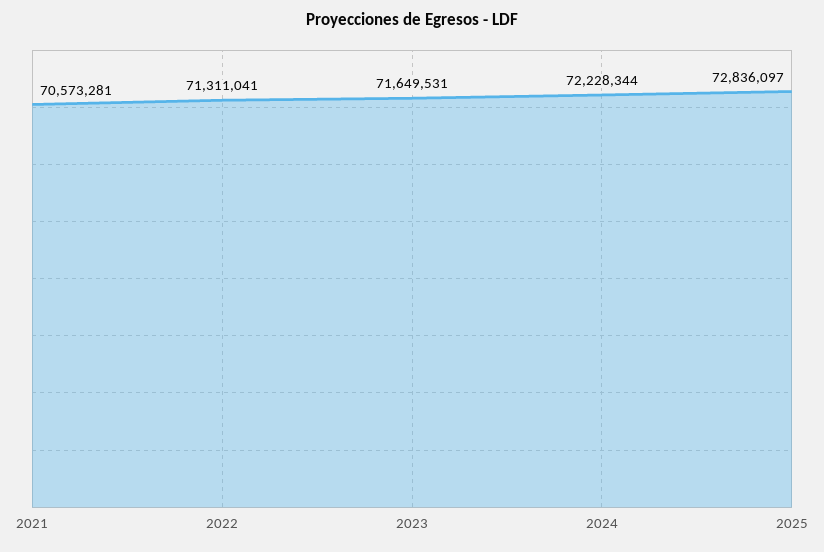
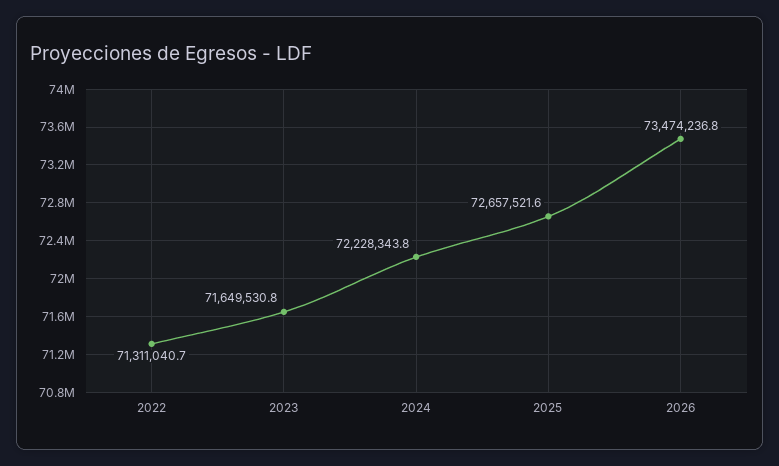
2021: 70573281 -> none
2025: 72836097 -> 72657521.6
2026: none -> 73474236.8

